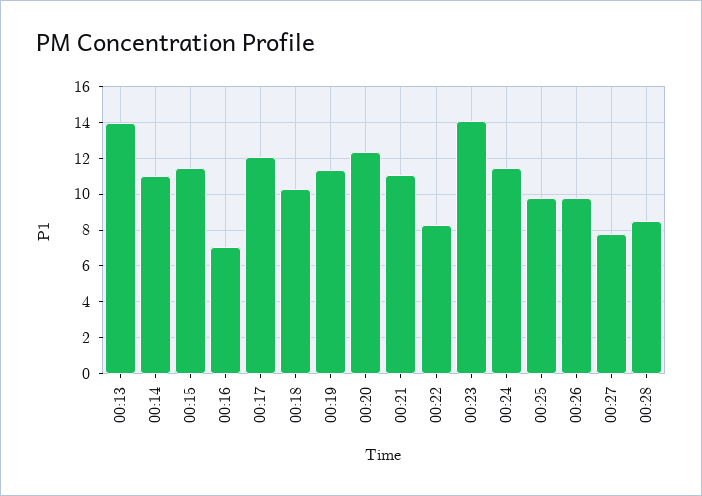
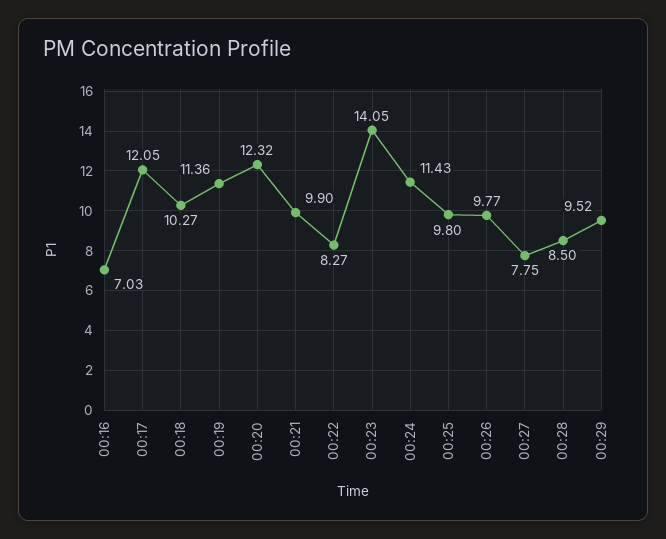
00:13: 14 -> none
00:14: 11 -> none
00:15: 11.5 -> none
00:21: 11 -> 9.9
00:29: none -> 9.52

